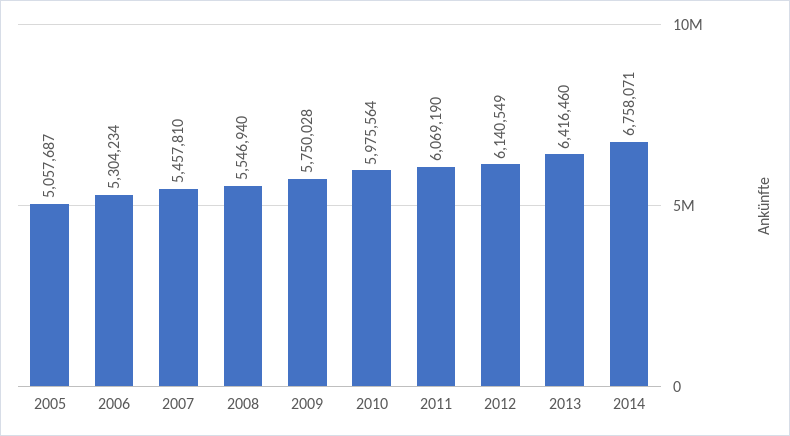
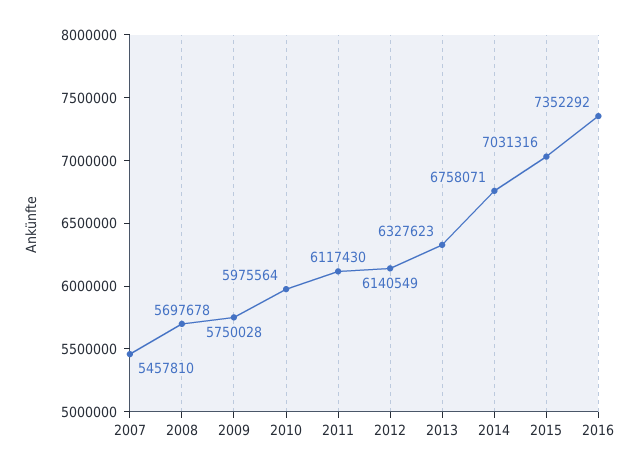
2005: 5057687 -> none
2006: 5304234 -> none
2008: 5546940 -> 5697678
2011: 6069190 -> 6117430
2013: 6416460 -> 6327623
2015: none -> 7031316
2016: none -> 7352292

